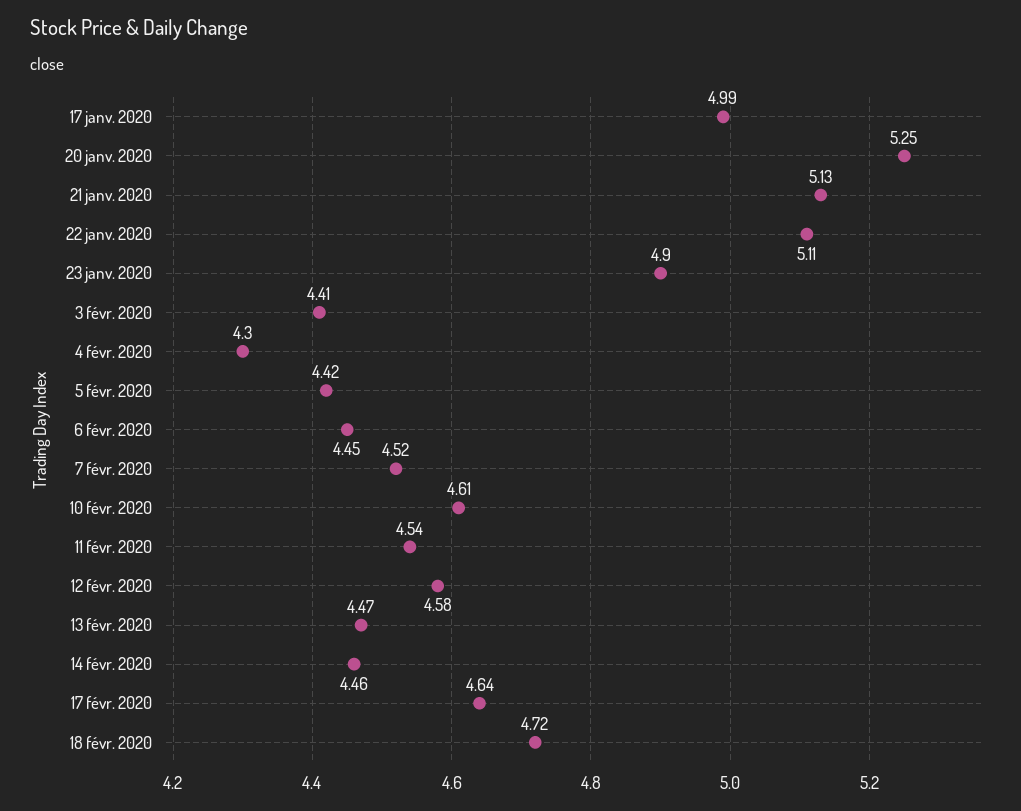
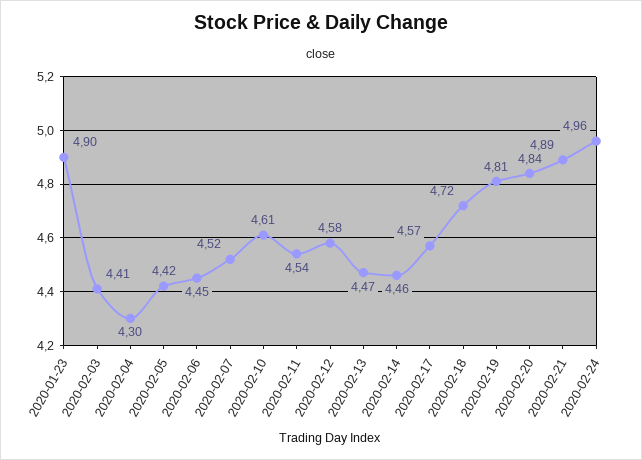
17 janv. 2020: 4.99 -> none
20 janv. 2020: 5.25 -> none
21 janv. 2020: 5.13 -> none
22 janv. 2020: 5.11 -> none
17 févr. 2020: 4.64 -> 4.57
2020-02-19: none -> 4.81
2020-02-20: none -> 4.84
2020-02-21: none -> 4.89
2020-02-24: none -> 4.96

